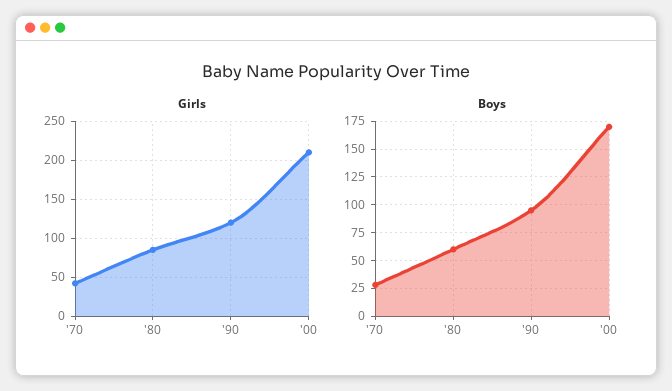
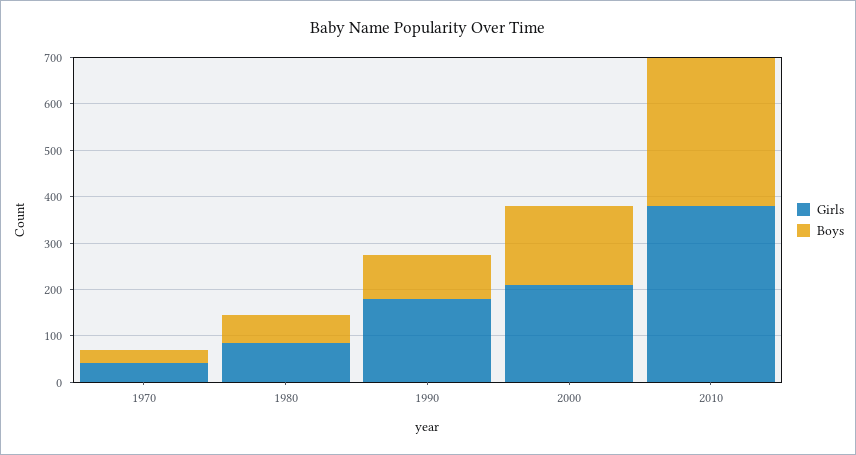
Girls, '90: 120 -> 180
Girls, 2010: none -> 380
Boys, 2010: none -> 320

